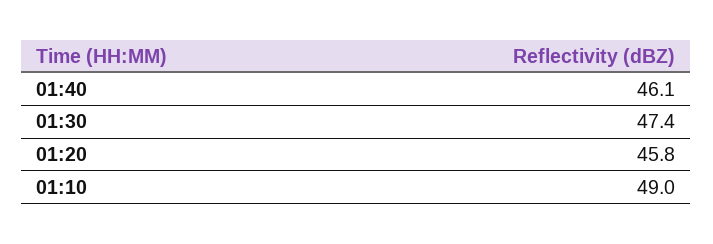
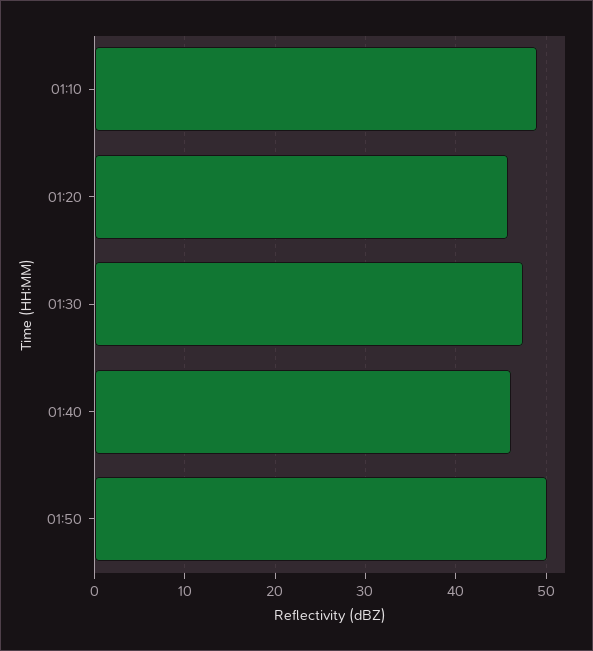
01:50: none -> 50

